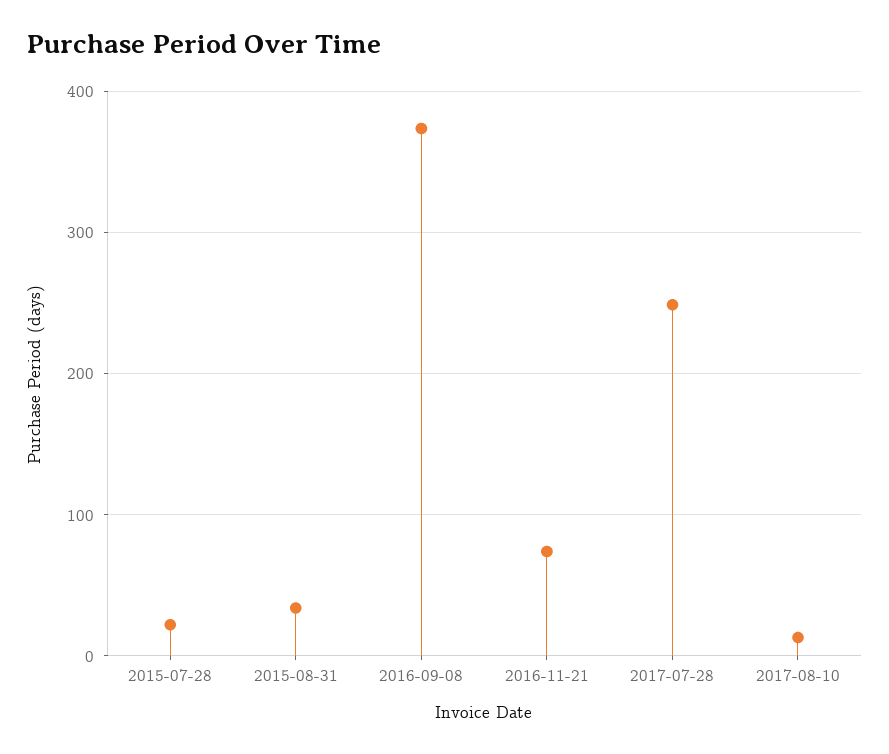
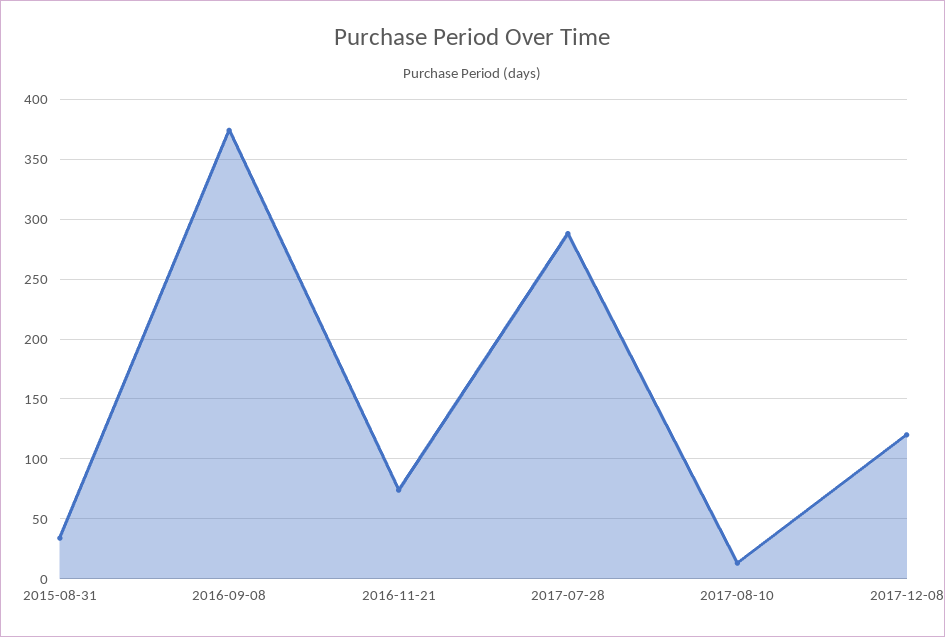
2015-07-28: 20 -> none
2017-07-28: 250 -> 290
2017-12-08: none -> 120

